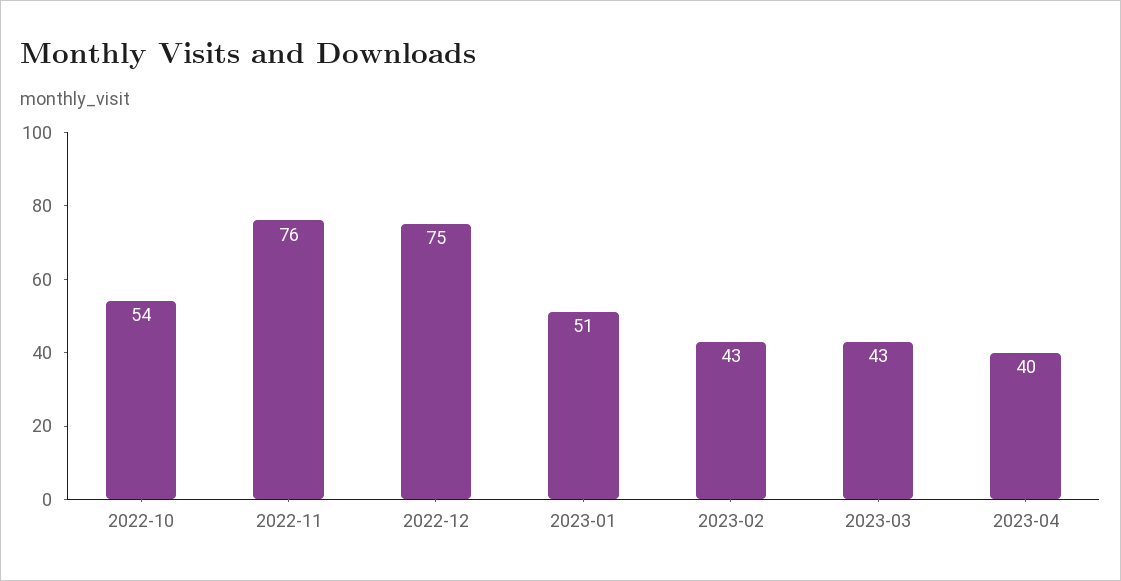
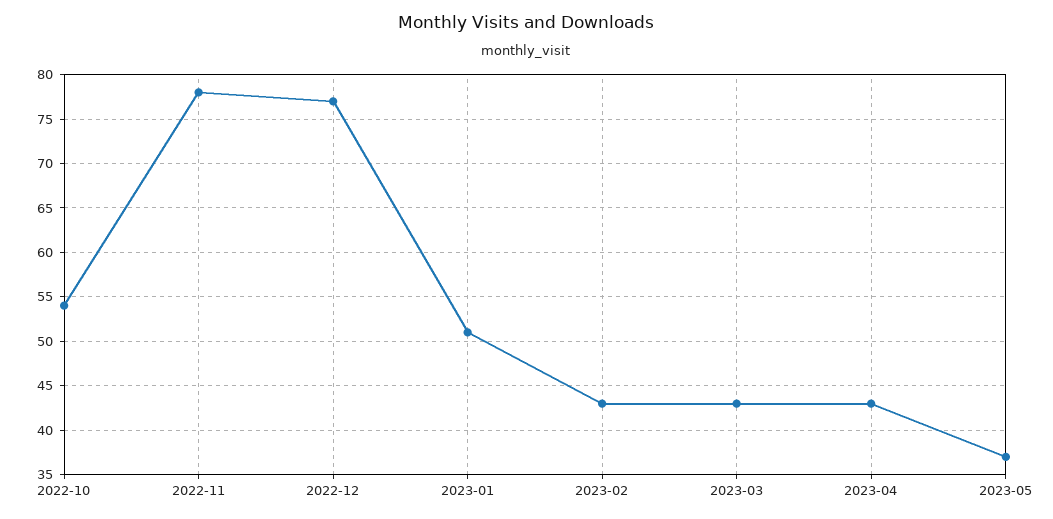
2022-11: 76 -> 78
2022-12: 75 -> 77
2023-04: 40 -> 43
2023-05: none -> 37

